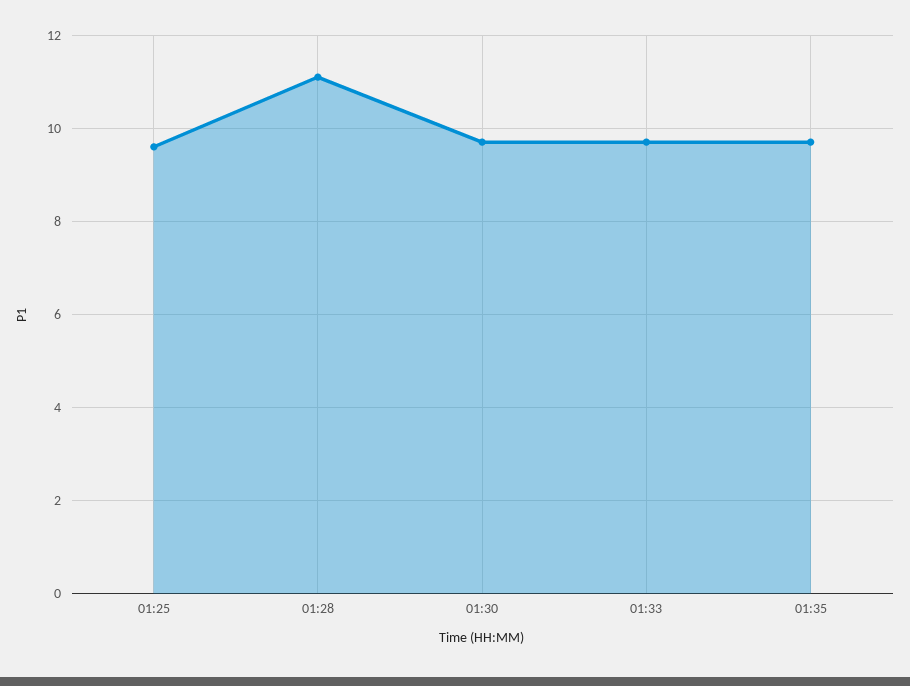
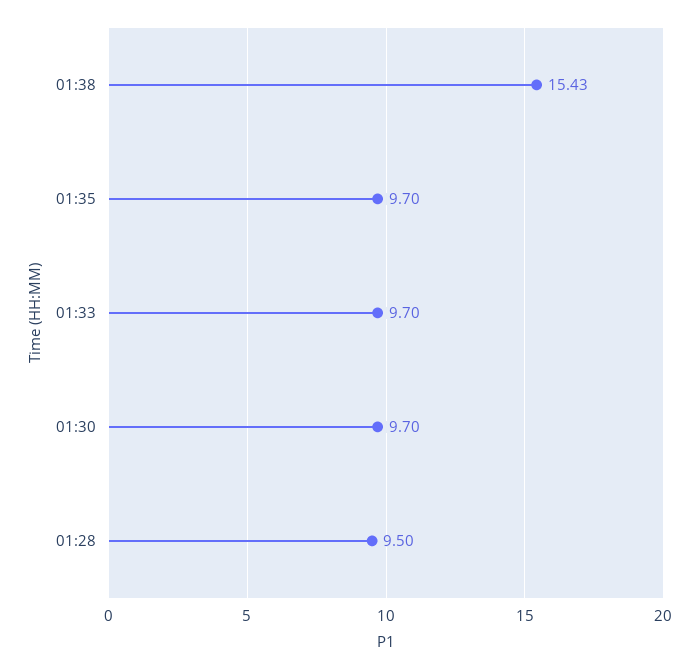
01:25: 9.5 -> none
01:28: 11 -> 9.5
01:38: none -> 15.43

